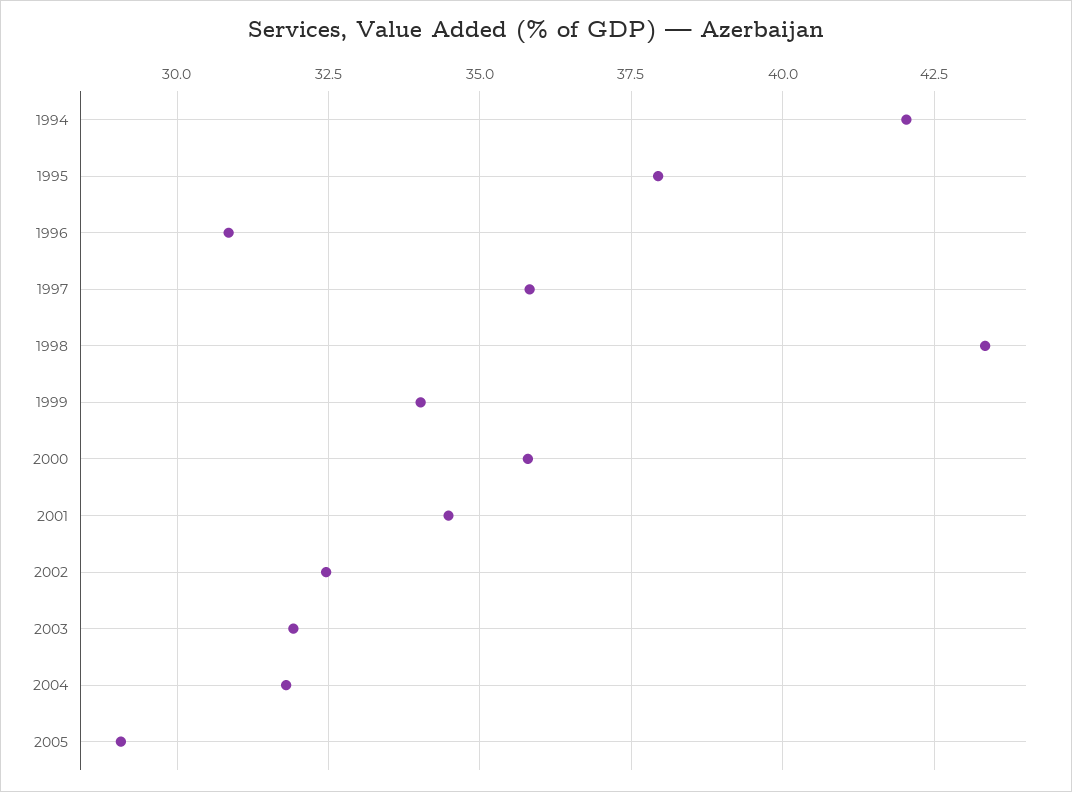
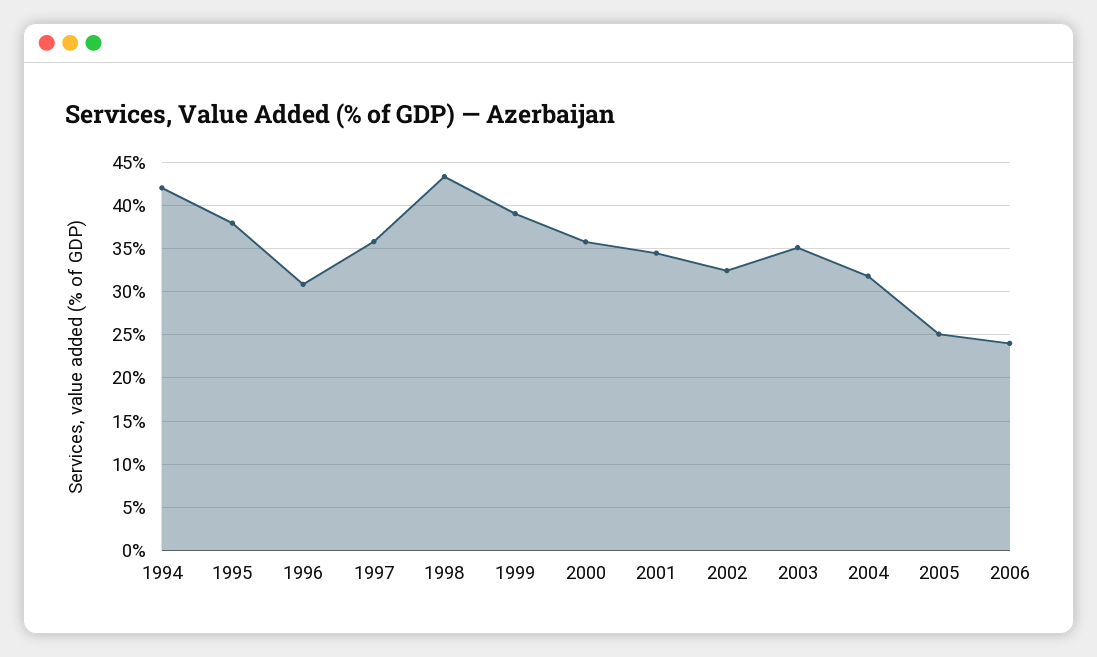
1999: 34 -> 39
2003: 32 -> 35
2005: 29 -> 25
2006: none -> 24

